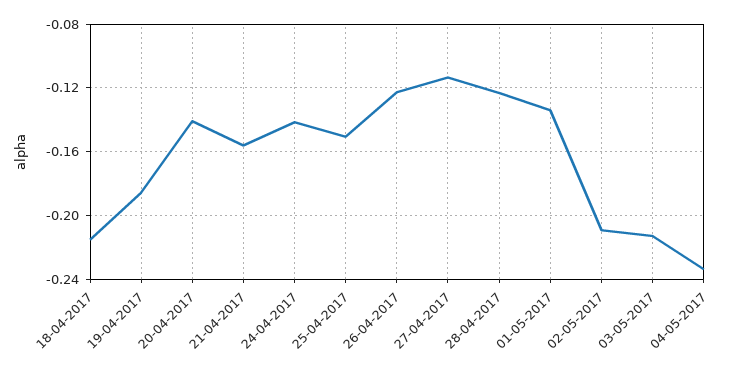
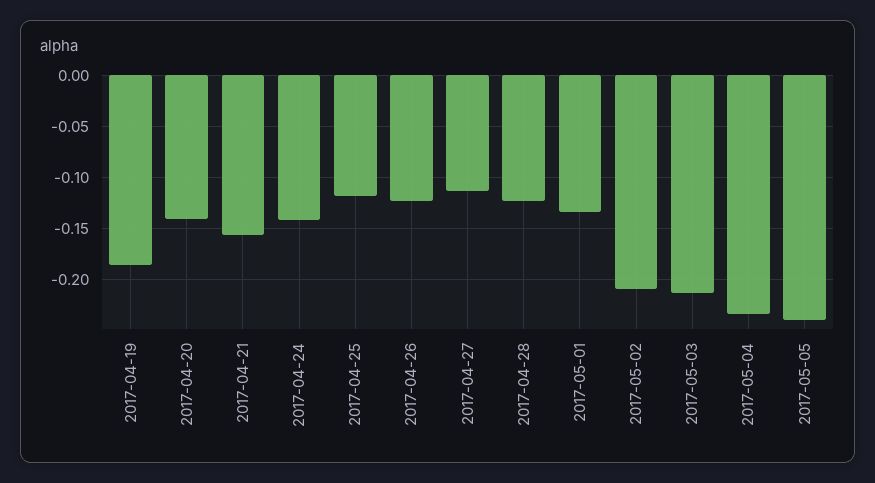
18-04-2017: -0.215 -> none
25-04-2017: -0.15 -> -0.12
2017-05-05: none -> -0.24

